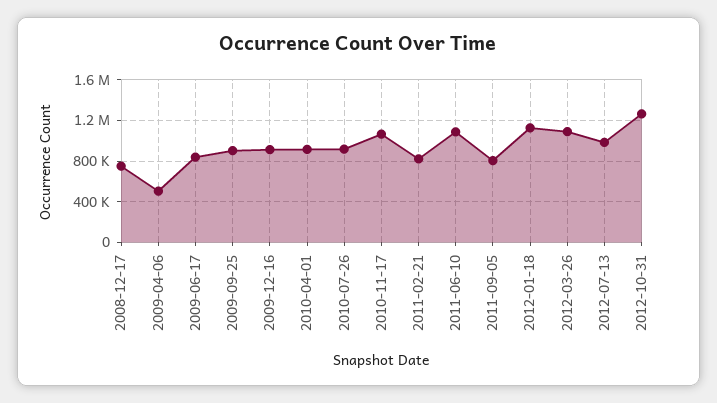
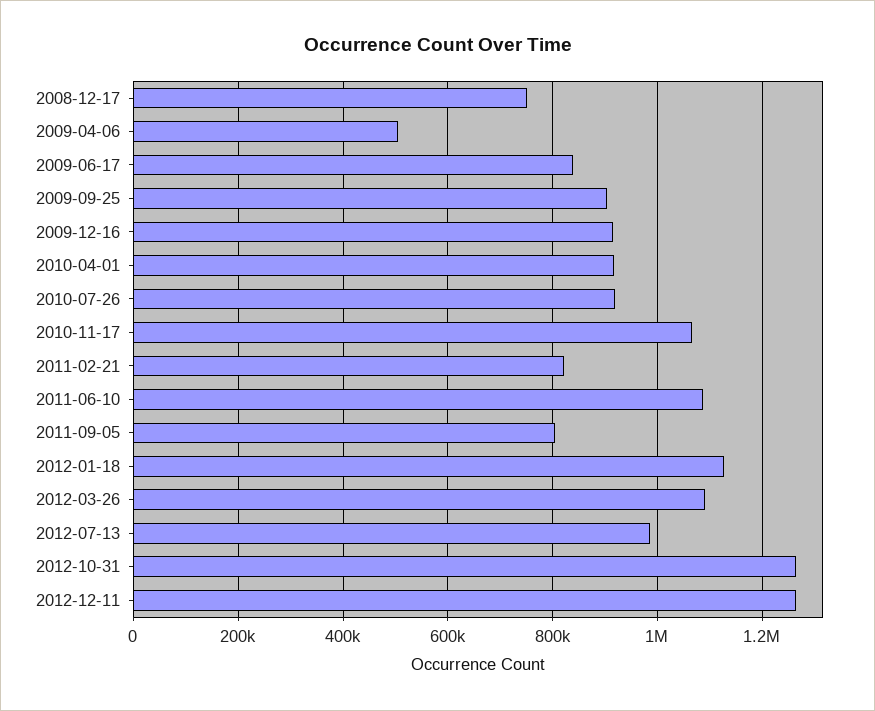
2012-12-11: none -> 1260000

